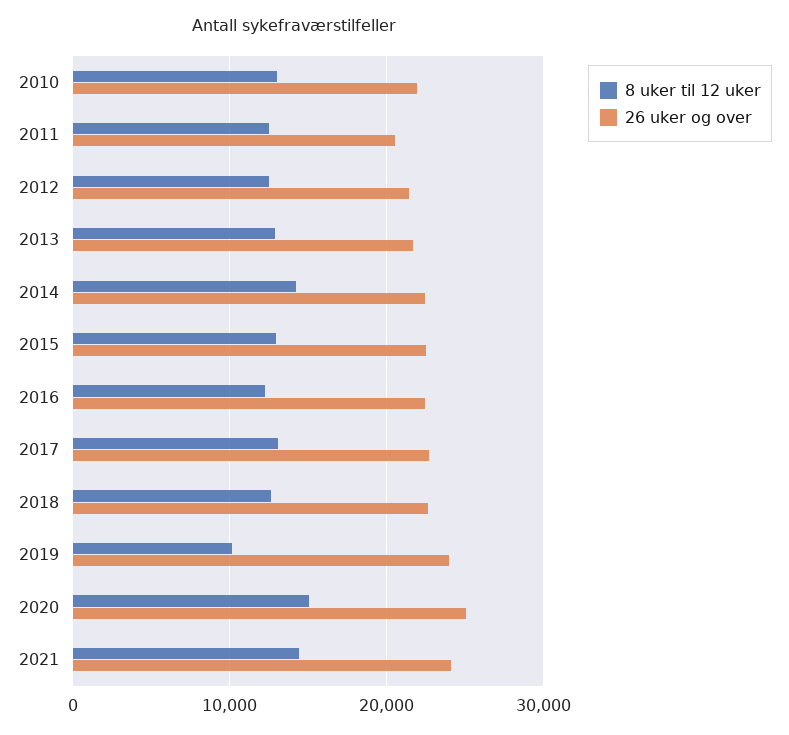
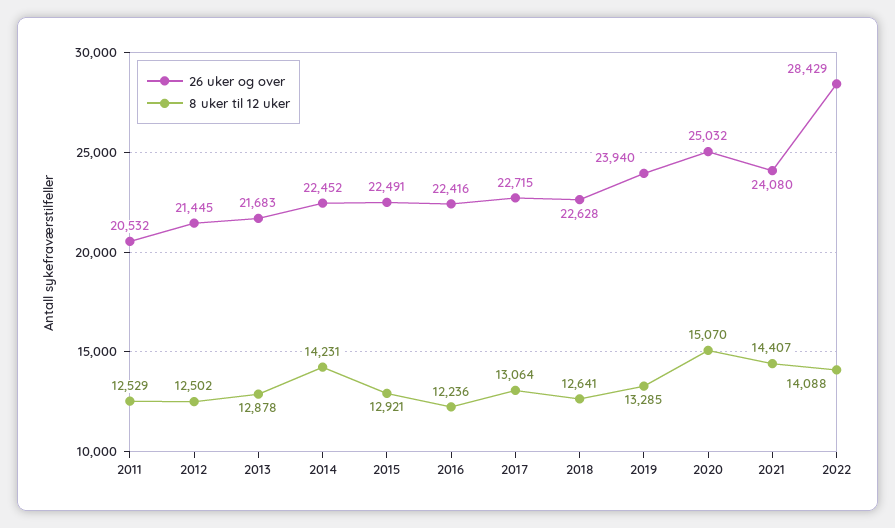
8 uker til 12 uker, 2010: 13000 -> none
26 uker og over, 2010: 22000 -> none
8 uker til 12 uker, 2019: 10000 -> 13285
26 uker og over, 2022: none -> 28429
8 uker til 12 uker, 2022: none -> 14088

